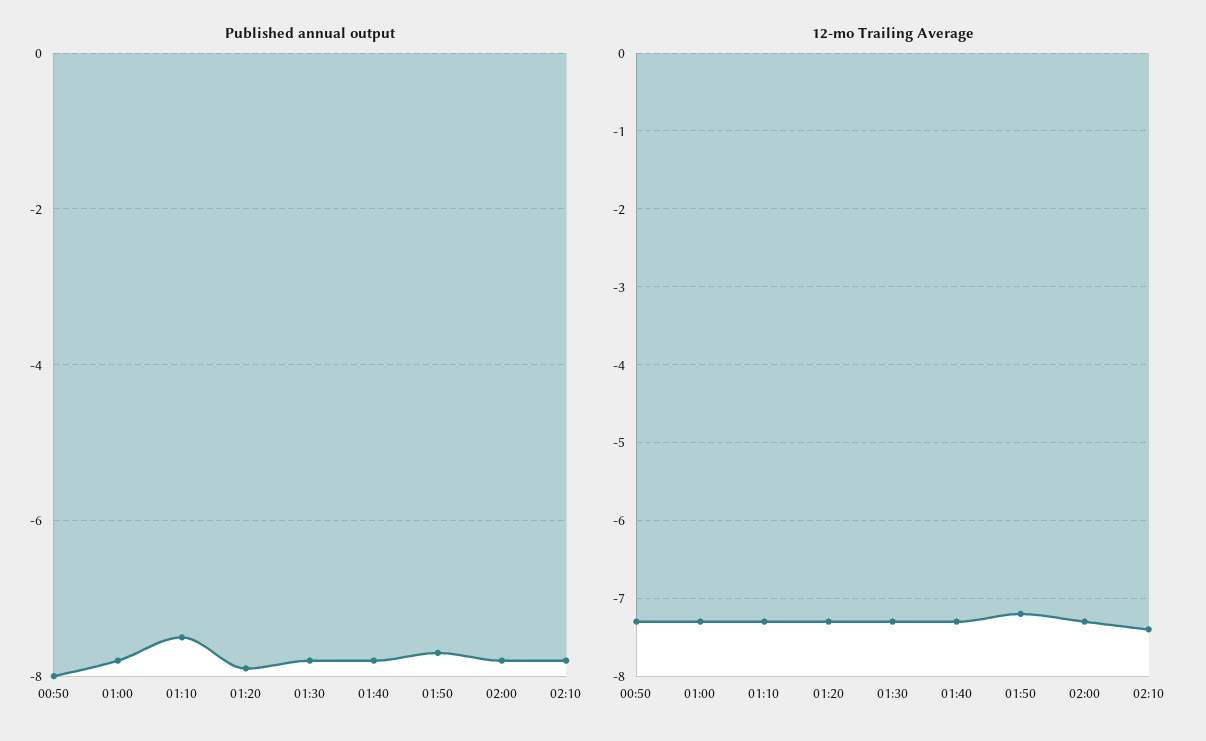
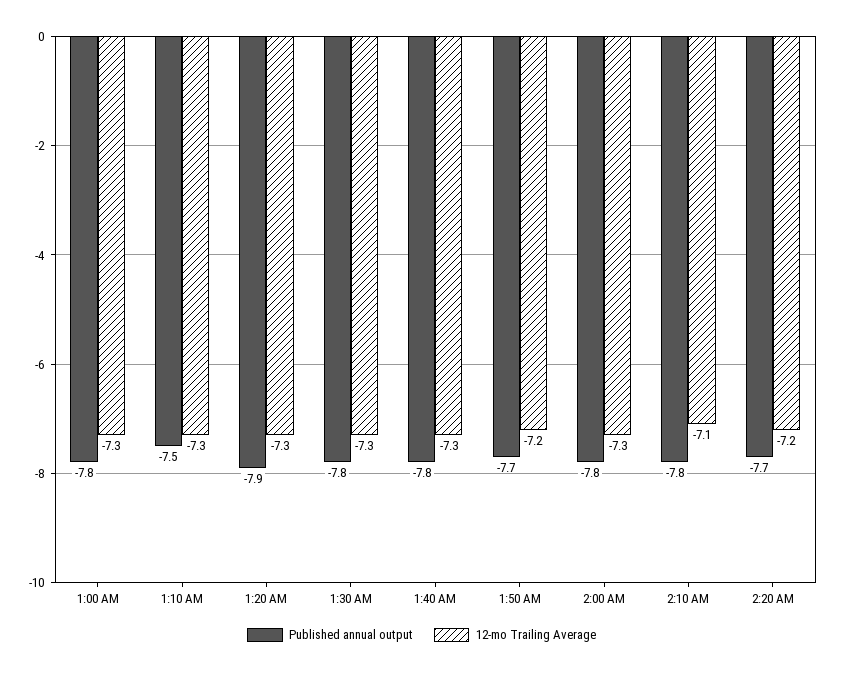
Published annual output, 00:50: -8 -> none
12-mo Trailing Average, 00:50: -7.3 -> none
12-mo Trailing Average, 02:10: -7.4 -> -7.1
Published annual output, 2:20 AM: none -> -7.7
12-mo Trailing Average, 2:20 AM: none -> -7.2

